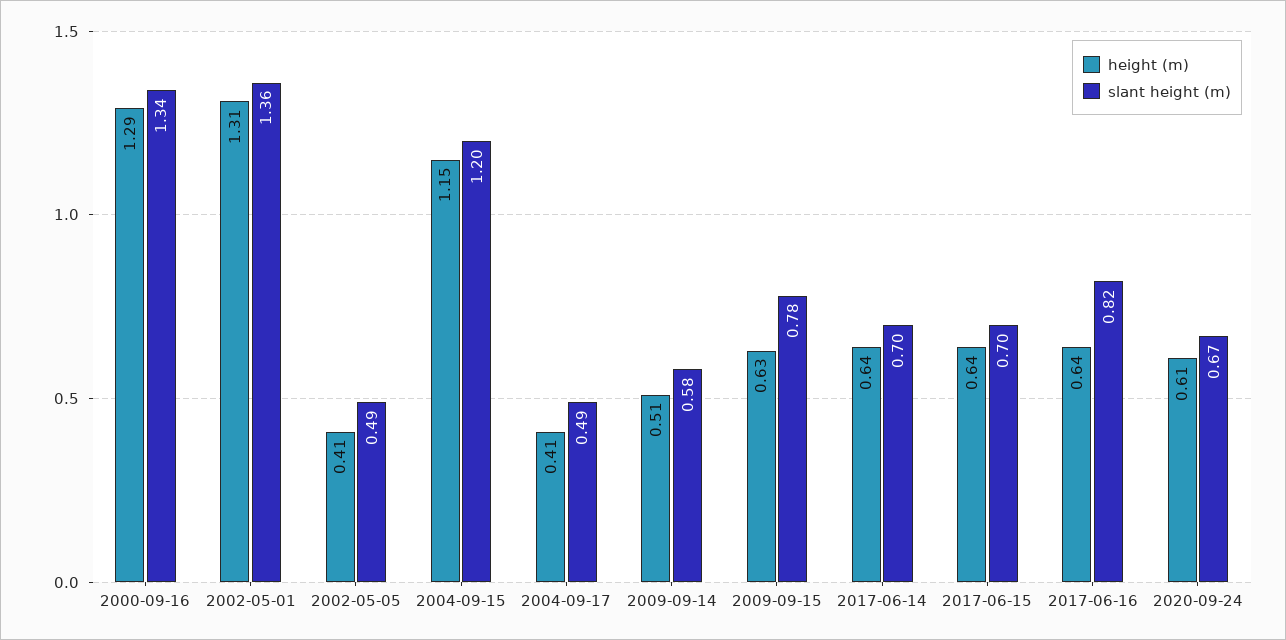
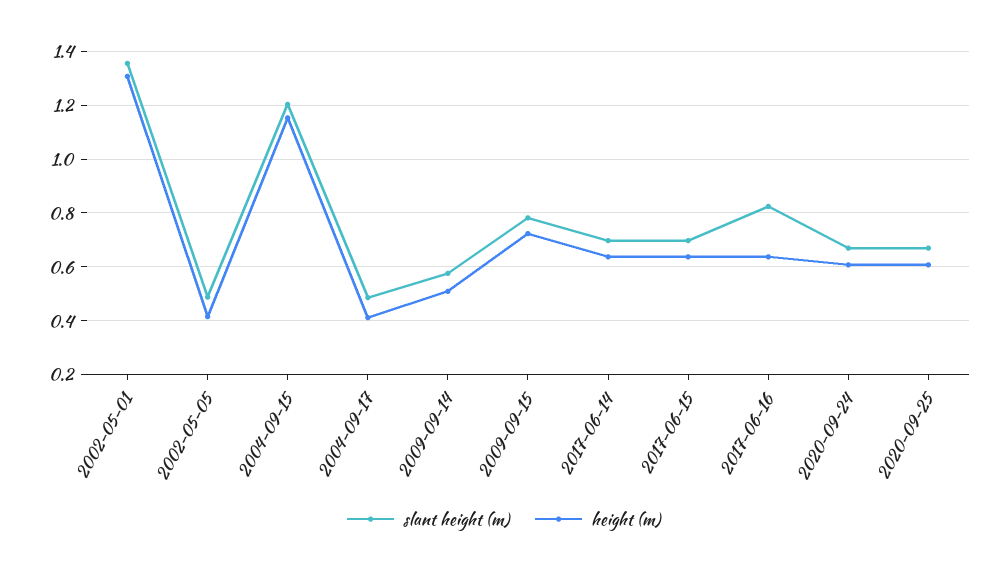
height (m), 2000-09-16: 1.29 -> none
slant height (m), 2000-09-16: 1.34 -> none
height (m), 2009-09-15: 0.63 -> 0.725
slant height (m), 2020-09-25: none -> 0.675
height (m), 2020-09-25: none -> 0.6

